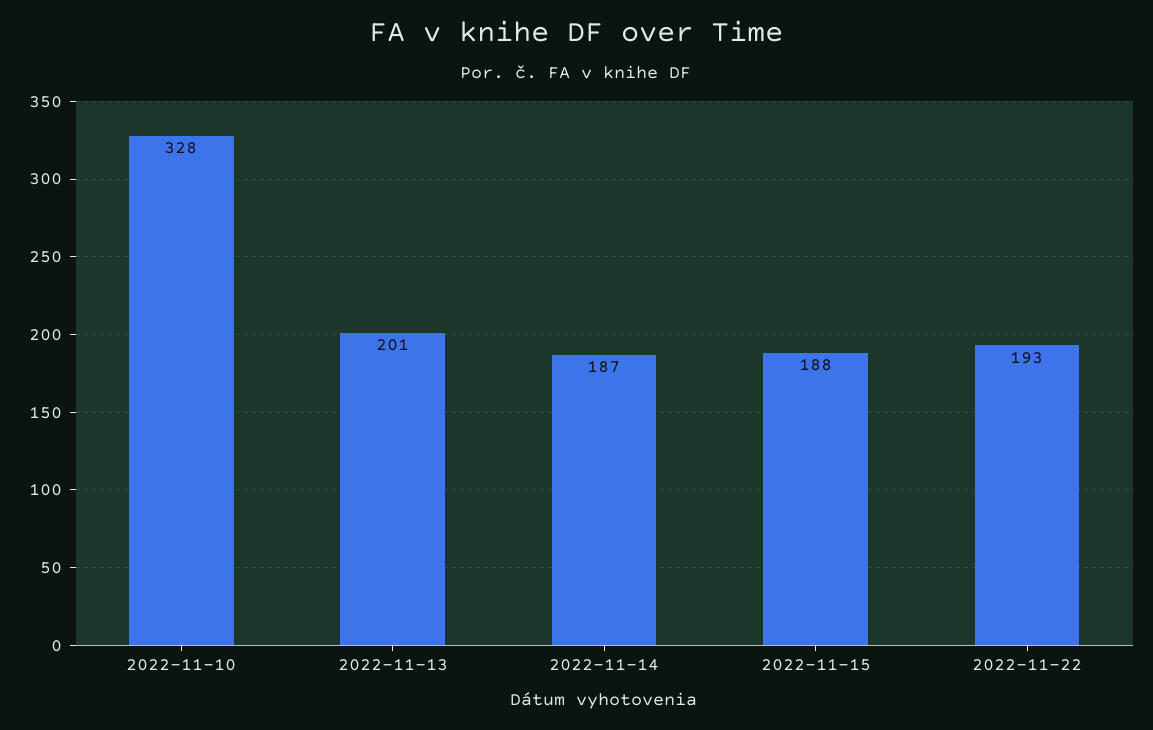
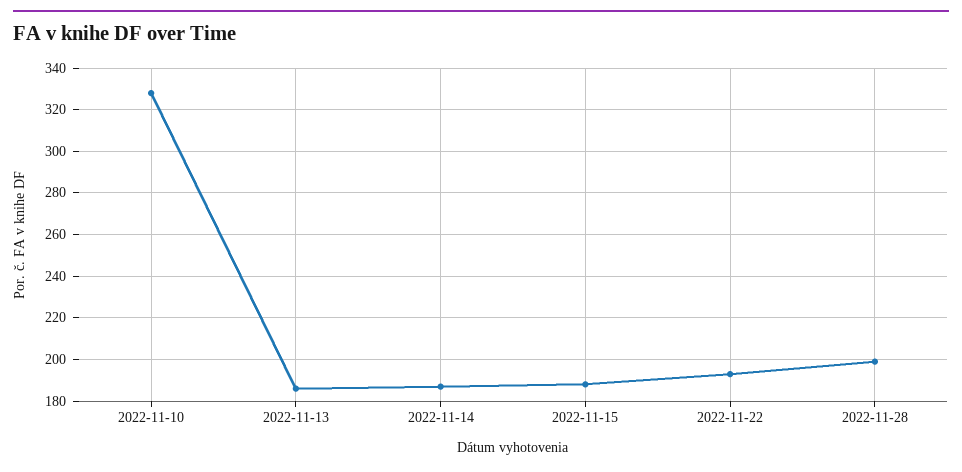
2022-11-13: 201 -> 185
2022-11-28: none -> 200

